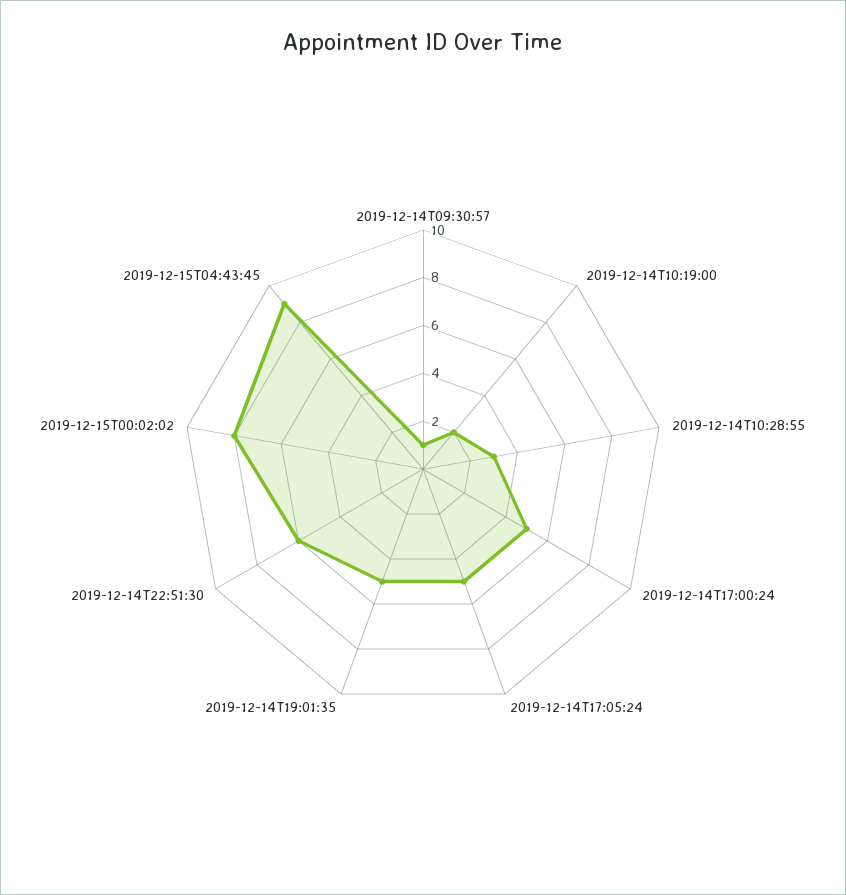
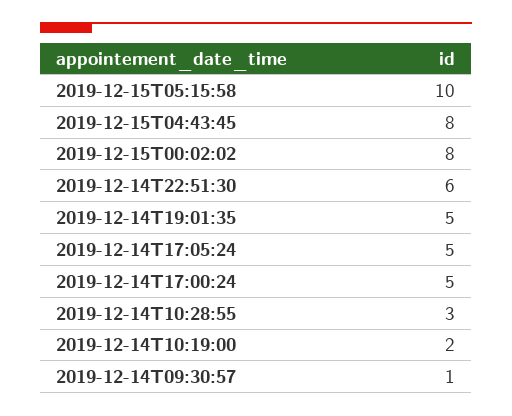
2019-12-15T04:43:45: 9 -> 8
2019-12-15T05:15:58: none -> 10

